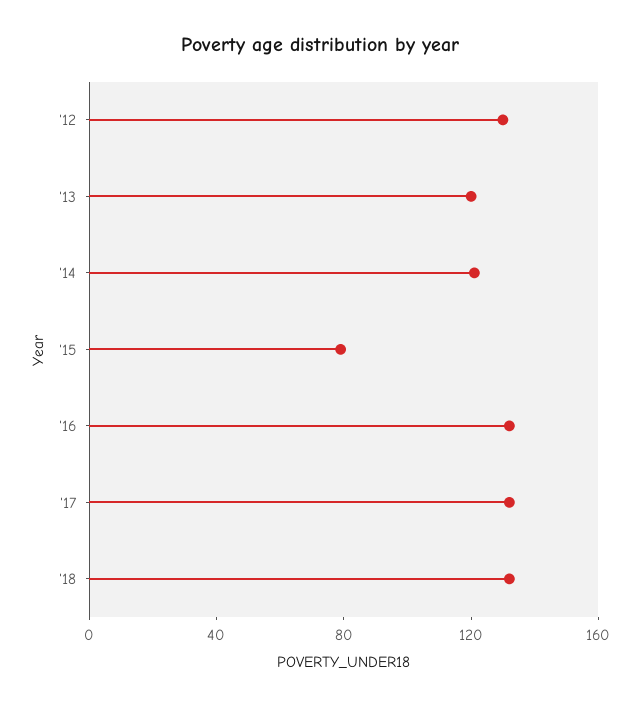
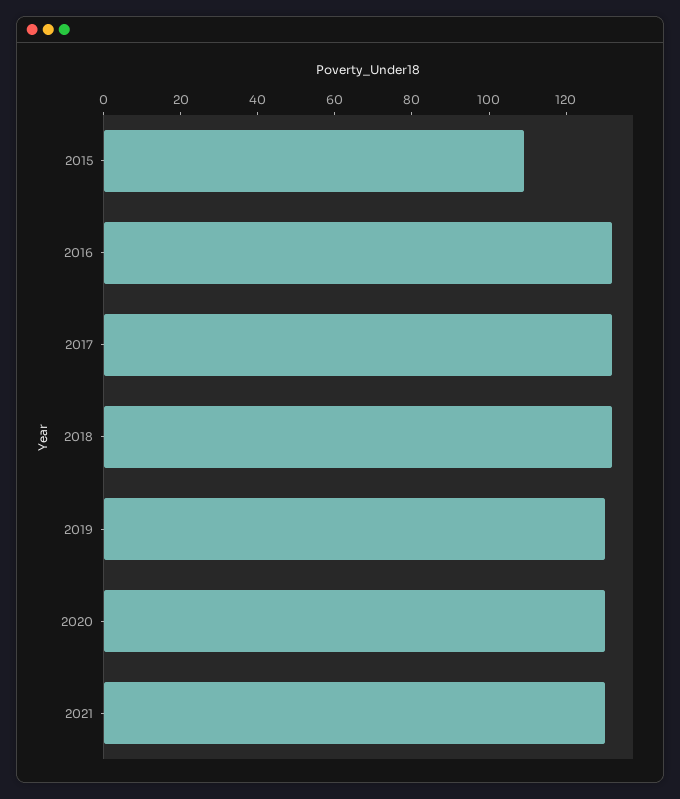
'12: 130 -> none
'13: 120 -> none
'14: 120 -> none
'15: 80 -> 110
2019: none -> 130
2020: none -> 130
2021: none -> 130

